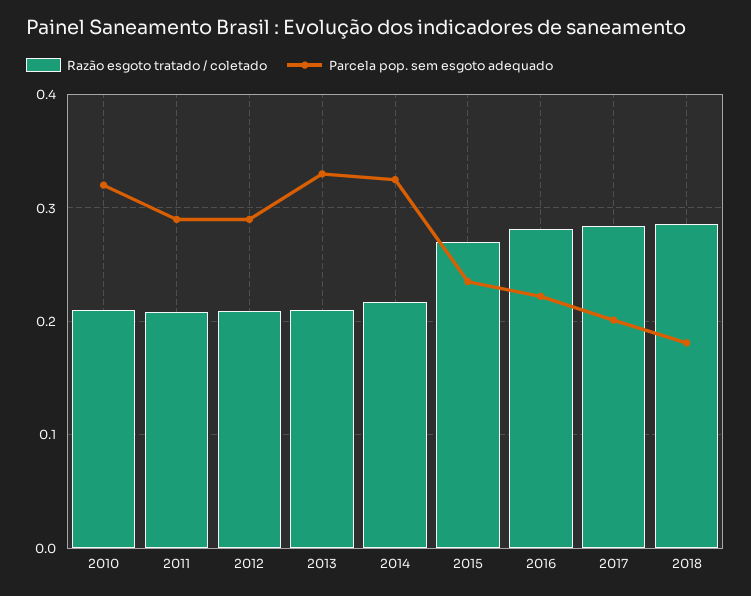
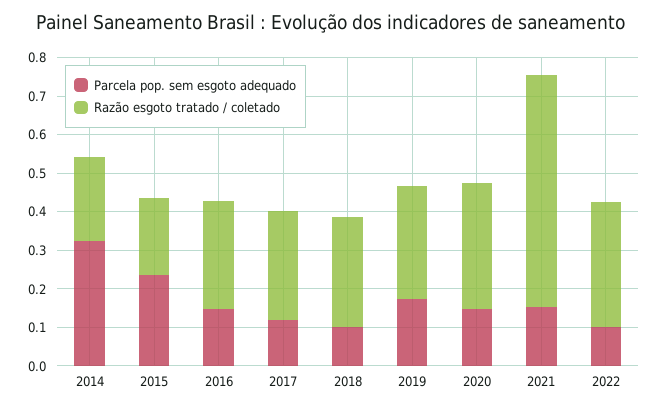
Razão esgoto tratado / coletado, 2010: 0.21 -> none
Parcela pop. sem esgoto adequado, 2010: 0.32 -> none
Razão esgoto tratado / coletado, 2011: 0.21 -> none
Parcela pop. sem esgoto adequado, 2011: 0.29 -> none
Razão esgoto tratado / coletado, 2012: 0.21 -> none
Parcela pop. sem esgoto adequado, 2012: 0.29 -> none
Razão esgoto tratado / coletado, 2013: 0.21 -> none
Parcela pop. sem esgoto adequado, 2013: 0.33 -> none
Razão esgoto tratado / coletado, 2015: 0.27 -> 0.2
Parcela pop. sem esgoto adequado, 2016: 0.22 -> 0.15
Parcela pop. sem esgoto adequado, 2017: 0.2 -> 0.125
Parcela pop. sem esgoto adequado, 2018: 0.18 -> 0.1
Parcela pop. sem esgoto adequado, 2019: none -> 0.175
Razão esgoto tratado / coletado, 2019: none -> 0.3
Parcela pop. sem esgoto adequado, 2020: none -> 0.15
Razão esgoto tratado / coletado, 2020: none -> 0.325
Parcela pop. sem esgoto adequado, 2021: none -> 0.15
Razão esgoto tratado / coletado, 2021: none -> 0.6
Parcela pop. sem esgoto adequado, 2022: none -> 0.1
Razão esgoto tratado / coletado, 2022: none -> 0.325

